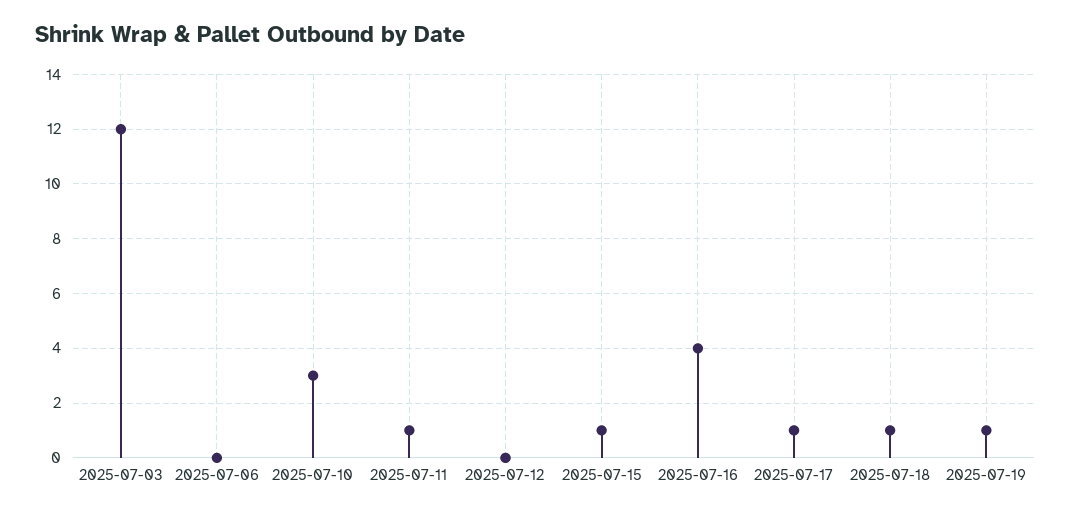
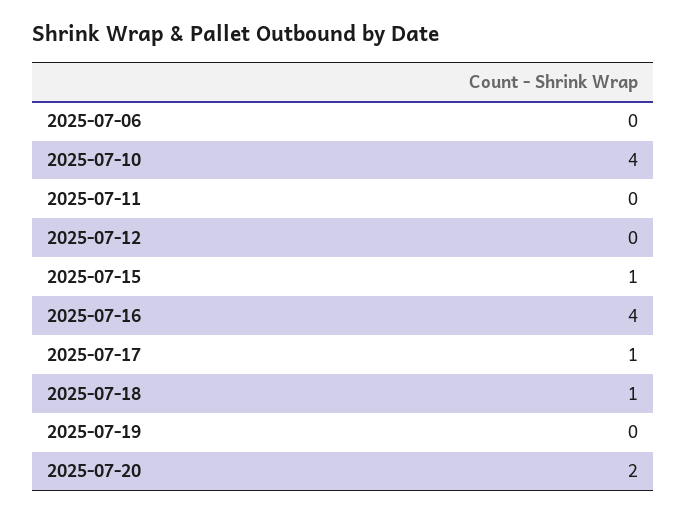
2025-07-03: 12 -> none
2025-07-10: 3 -> 4
2025-07-11: 1 -> 0
2025-07-19: 1 -> 0
2025-07-20: none -> 2

